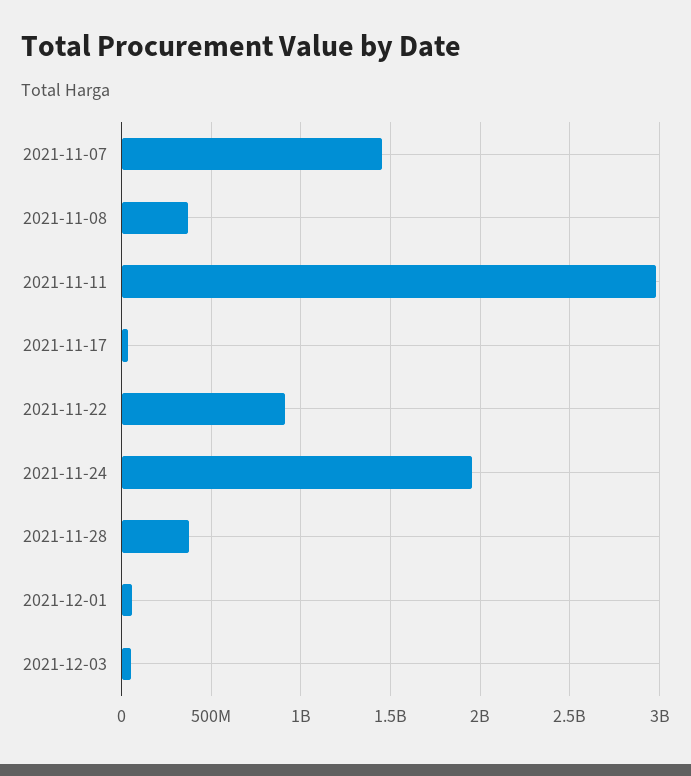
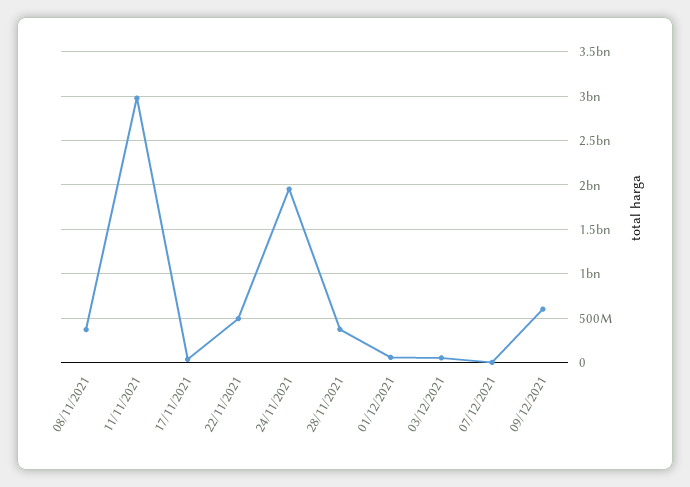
2021-11-07: 1450000000 -> none
2021-11-22: 900000000 -> 500000000
07/12/2021: none -> 0
09/12/2021: none -> 600000000

